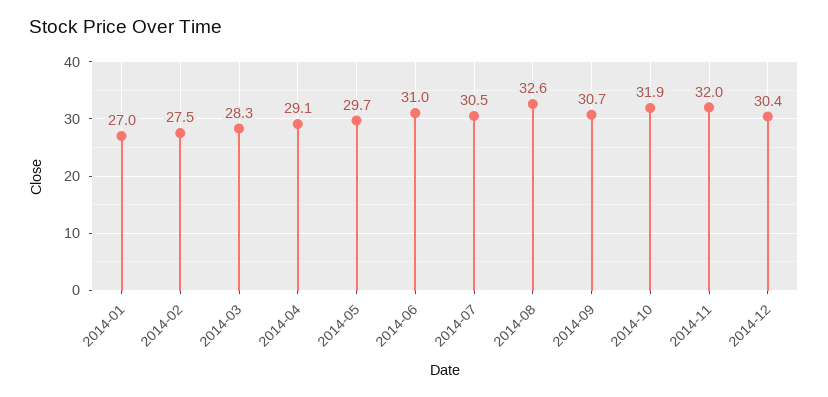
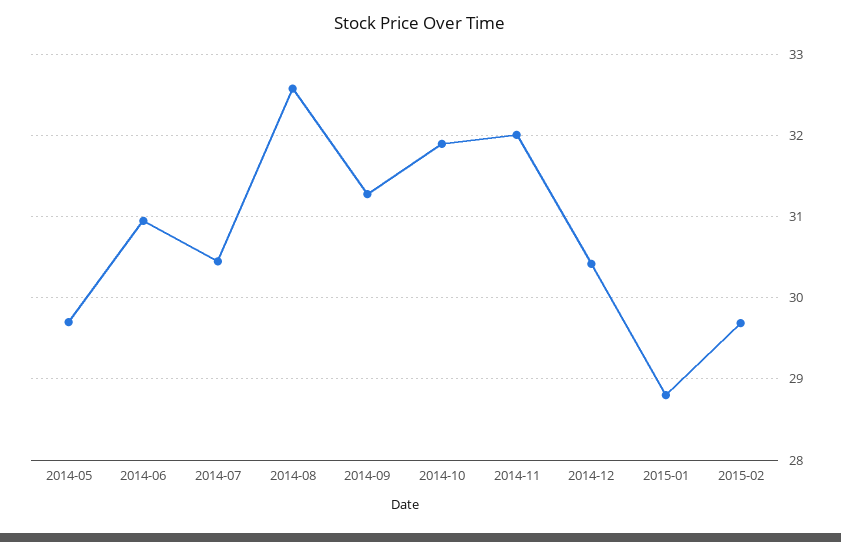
2014-01: 27 -> none
2014-02: 27.5 -> none
2014-03: 28.3 -> none
2014-04: 29.1 -> none
2014-09: 30.7 -> 31.3
2015-01: none -> 28.8
2015-02: none -> 29.7

